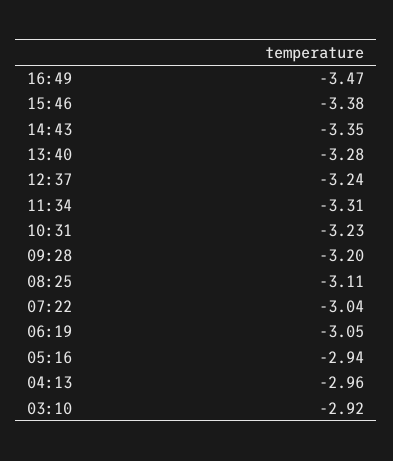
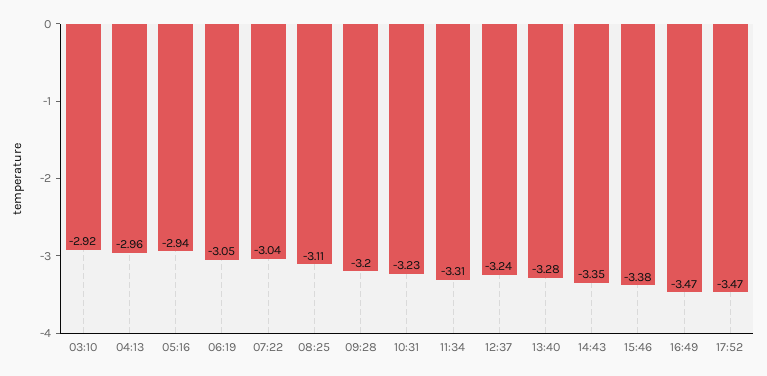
17:52: none -> -3.47

